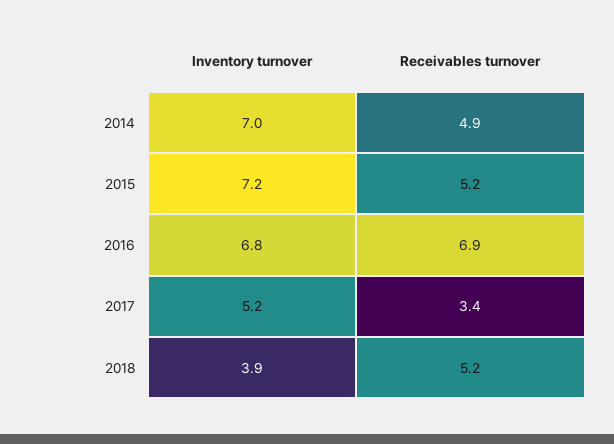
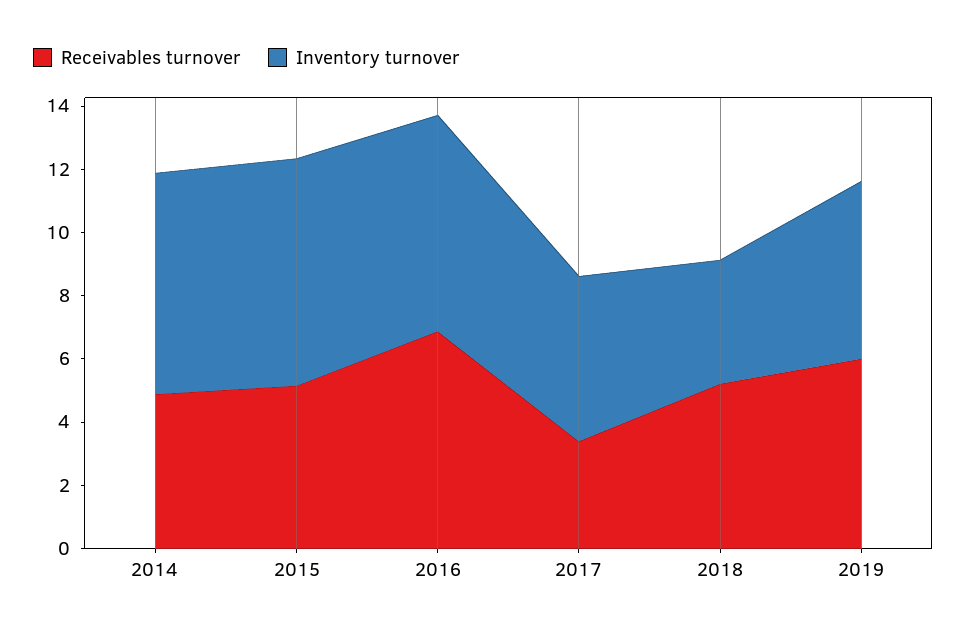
Receivables turnover, 2019: none -> 6
Inventory turnover, 2019: none -> 5.5

